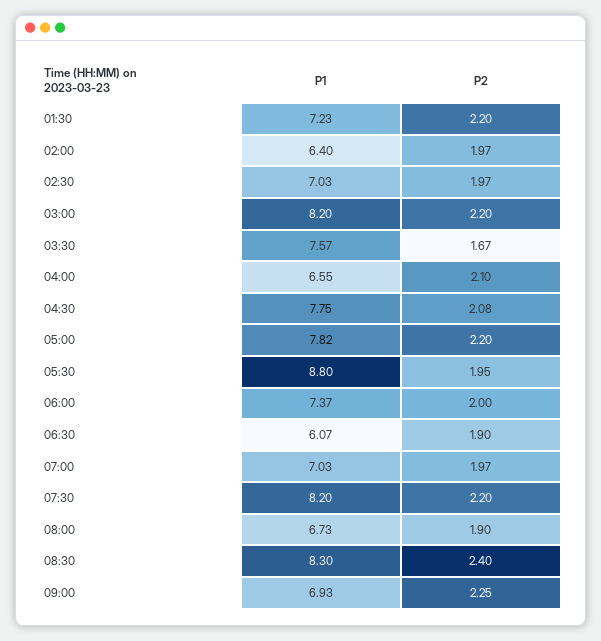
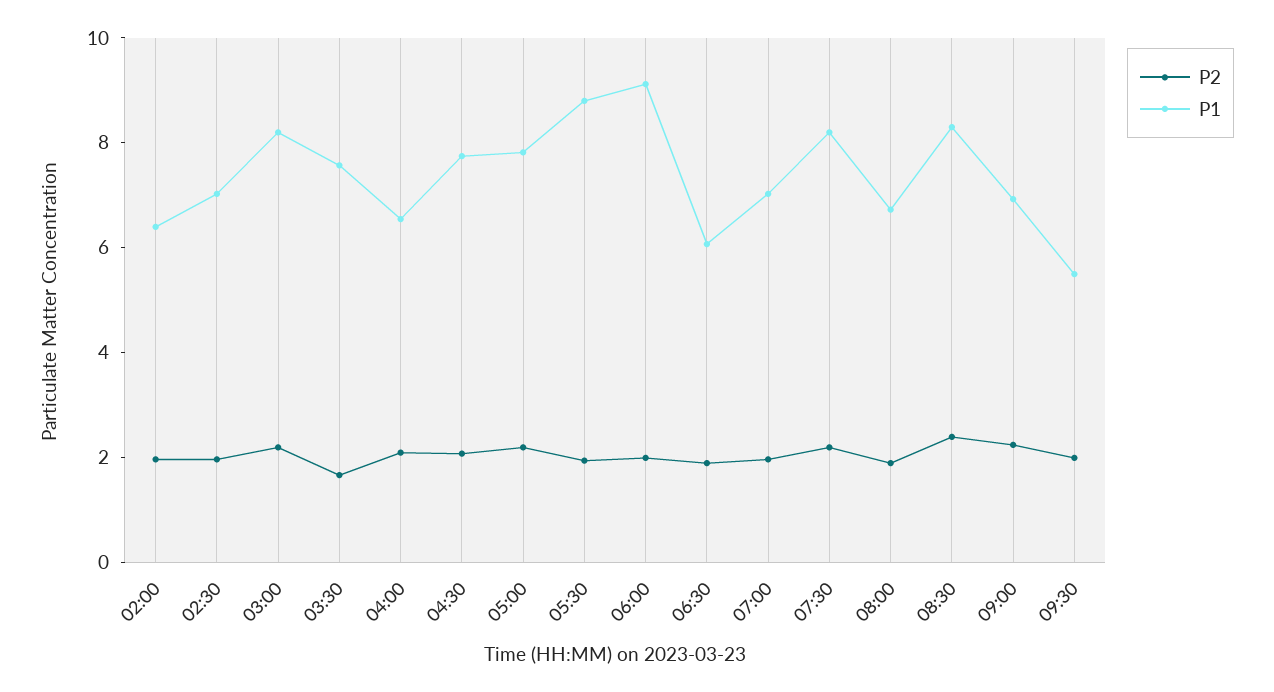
P1, 01:30: 7.23 -> none
P2, 01:30: 2.2 -> none
P1, 06:00: 7.37 -> 9
P2, 09:30: none -> 2
P1, 09:30: none -> 5.5

